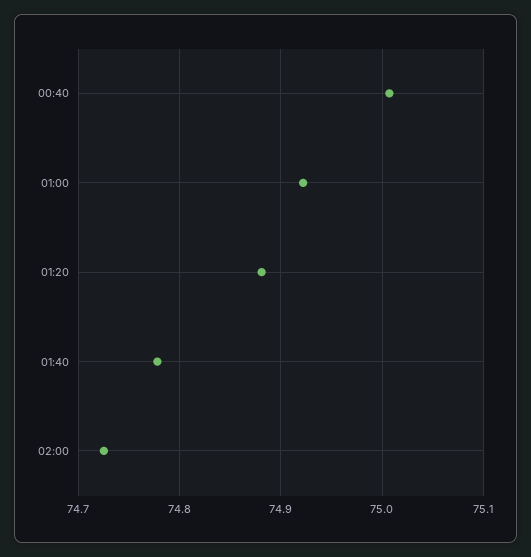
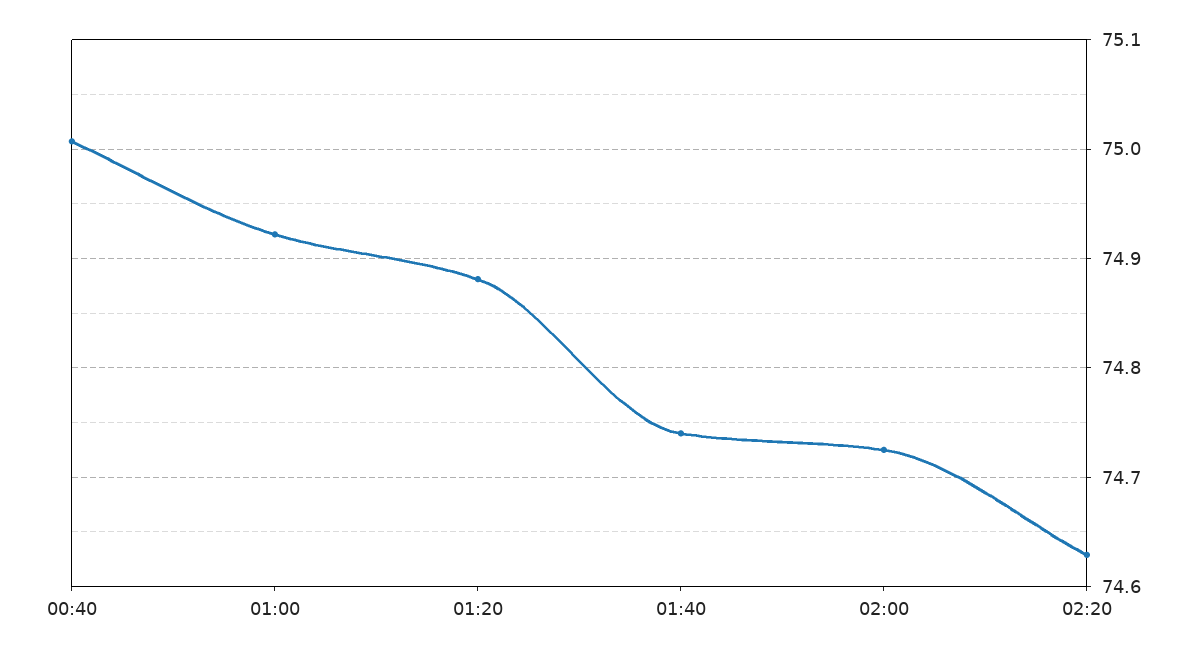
01:40: 74.78 -> 74.74
02:20: none -> 74.63

